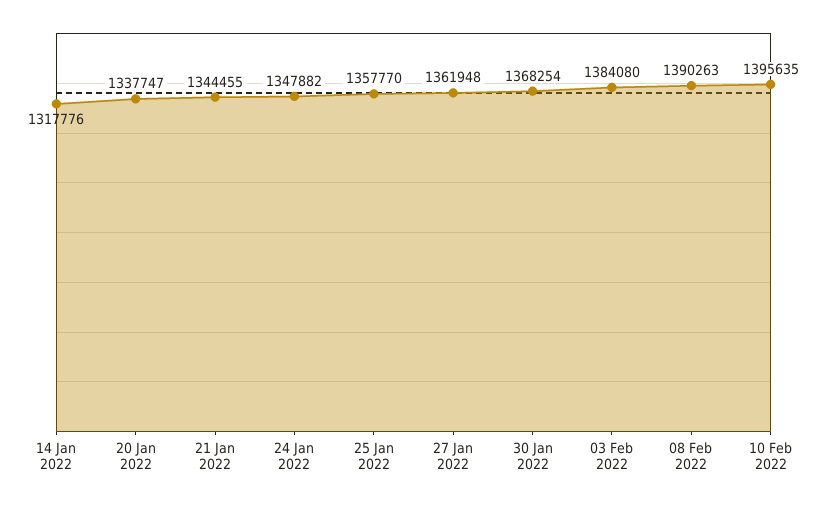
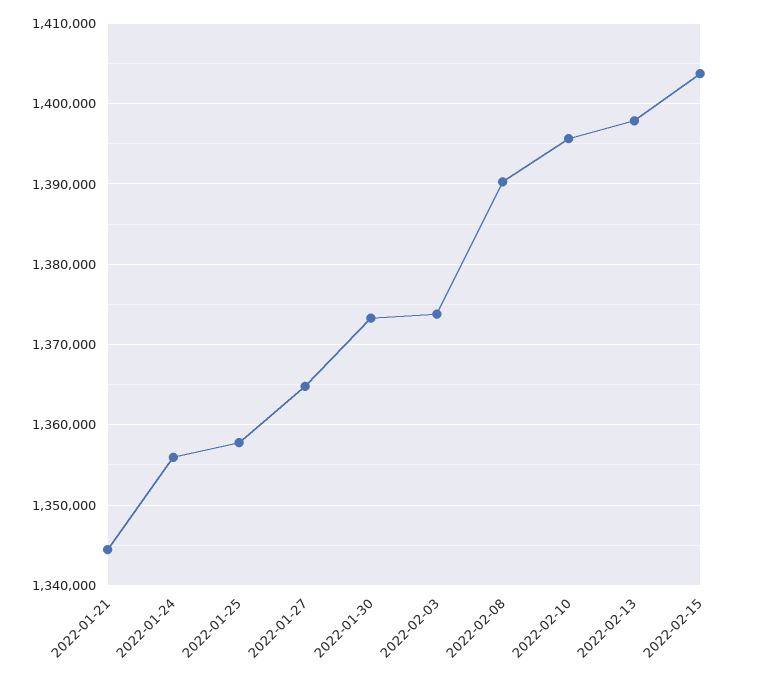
14 Jan 2022: 1317776 -> none
20 Jan 2022: 1337747 -> none
24 Jan 2022: 1347882 -> 1356000
27 Jan 2022: 1361948 -> 1365000
30 Jan 2022: 1368254 -> 1373000
03 Feb 2022: 1384080 -> 1374000
2022-02-13: none -> 1398000
2022-02-15: none -> 1404000

